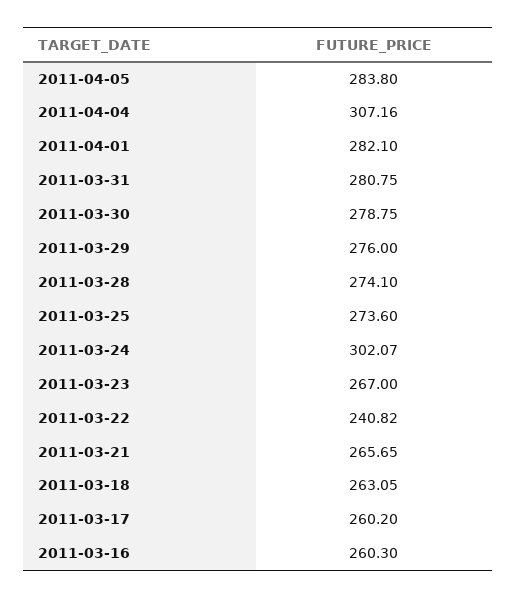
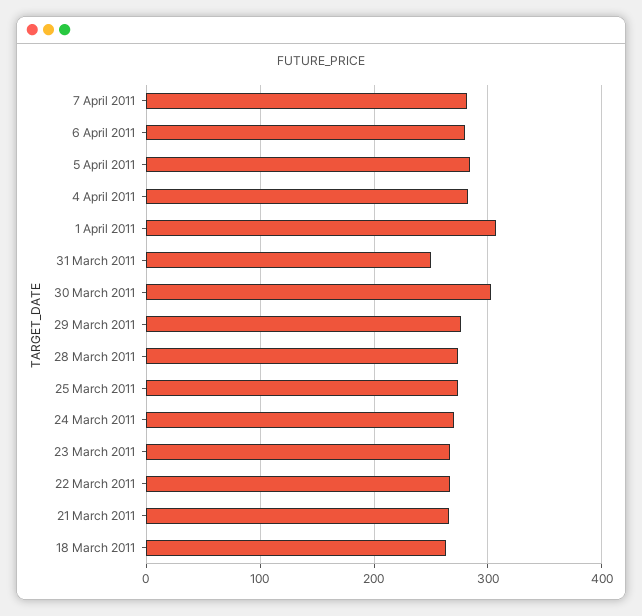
2011-04-04: 307.16 -> 280
2011-04-01: 282.1 -> 310
2011-03-31: 280.75 -> 250
2011-03-30: 278.75 -> 300
2011-03-24: 302.07 -> 270
2011-03-22: 240.82 -> 270
2011-03-17: 260.2 -> none
2011-03-16: 260.3 -> none
7 April 2011: none -> 280
6 April 2011: none -> 280

